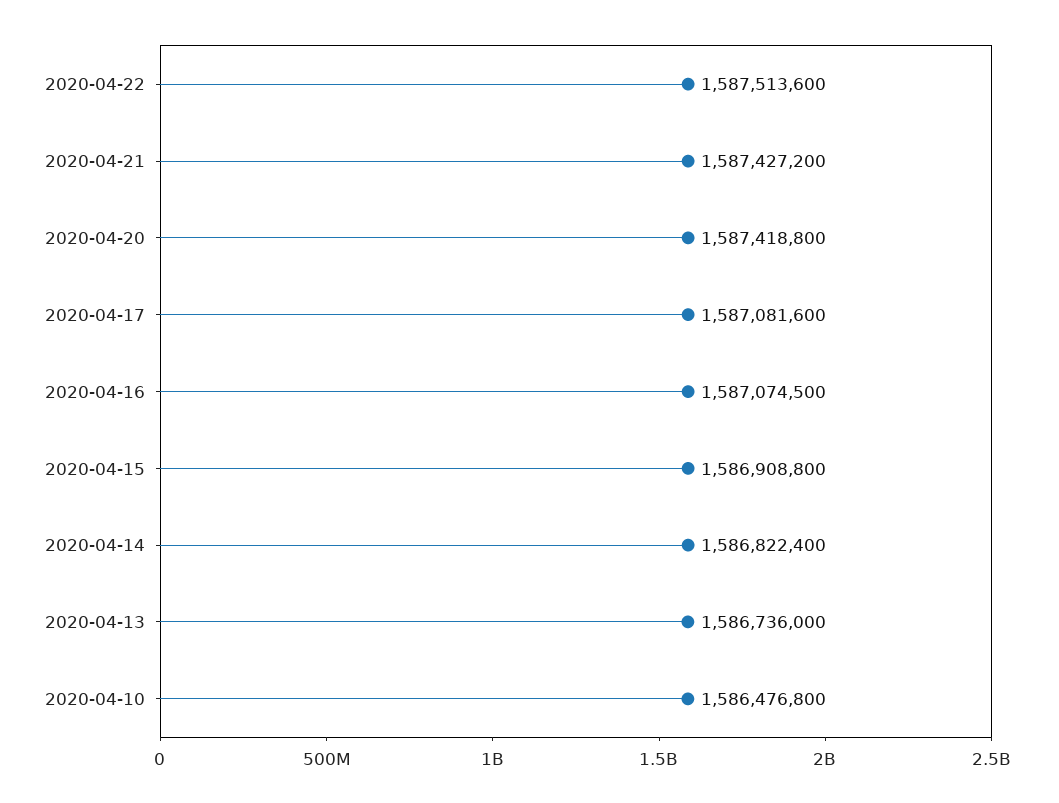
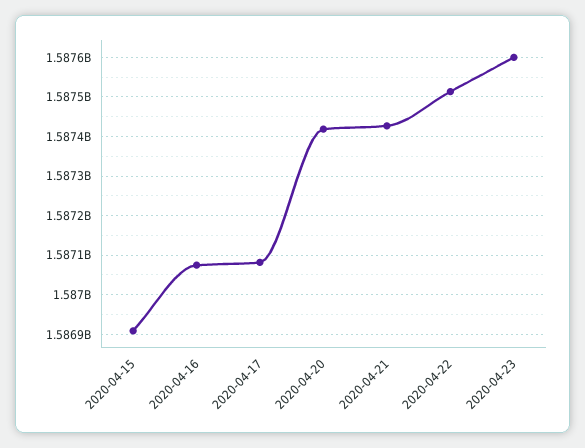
2020-04-14: 1586822400 -> none
2020-04-13: 1586736000 -> none
2020-04-10: 1586476800 -> none
2020-04-23: none -> 1587600000

